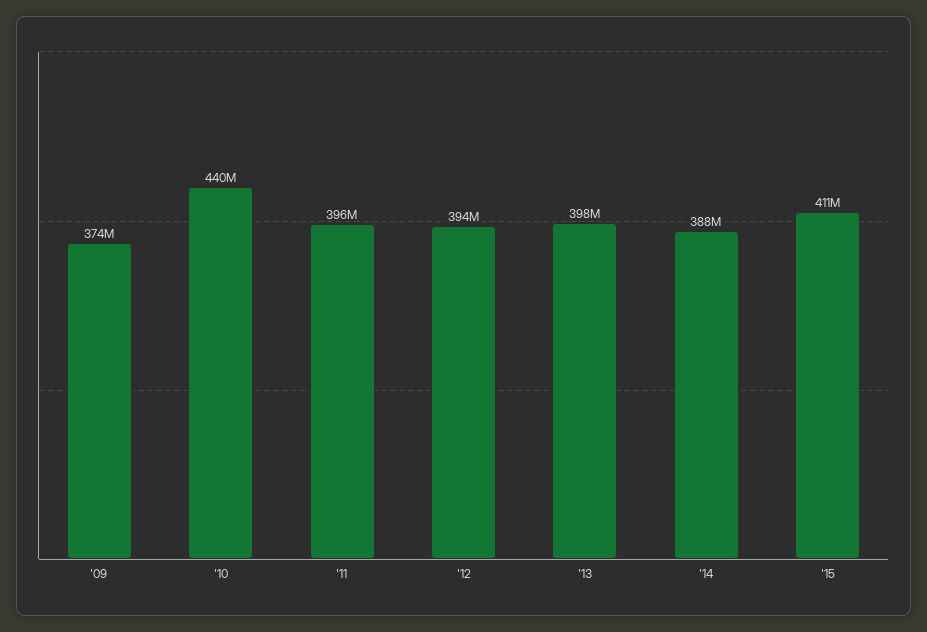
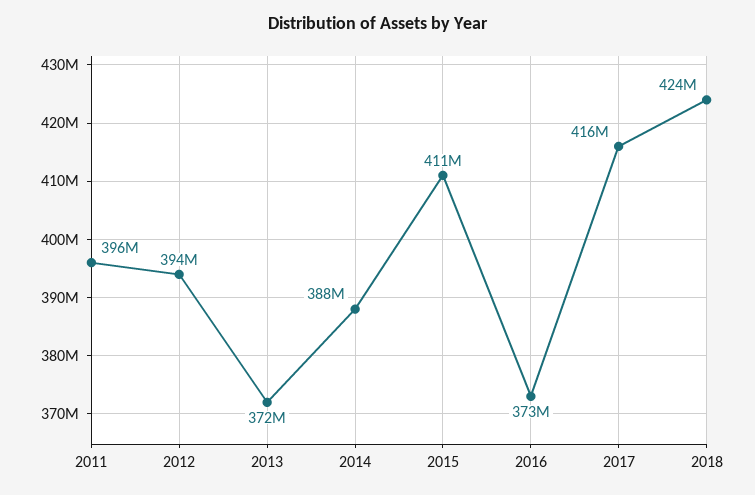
'09: 374000000 -> none
'10: 440000000 -> none
'13: 398000000 -> 372000000
2016: none -> 373000000
2017: none -> 416000000
2018: none -> 424000000

